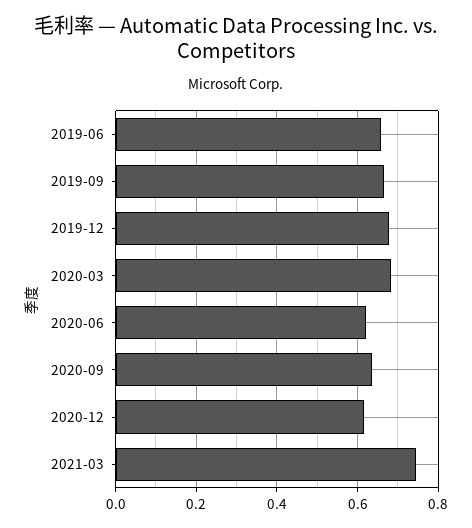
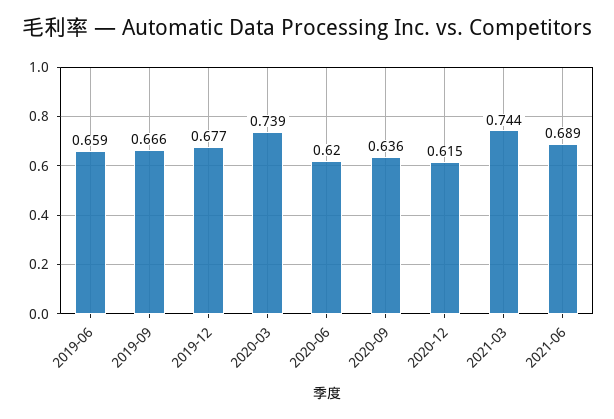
2020-03: 0.68 -> 0.739
2021-06: none -> 0.689

